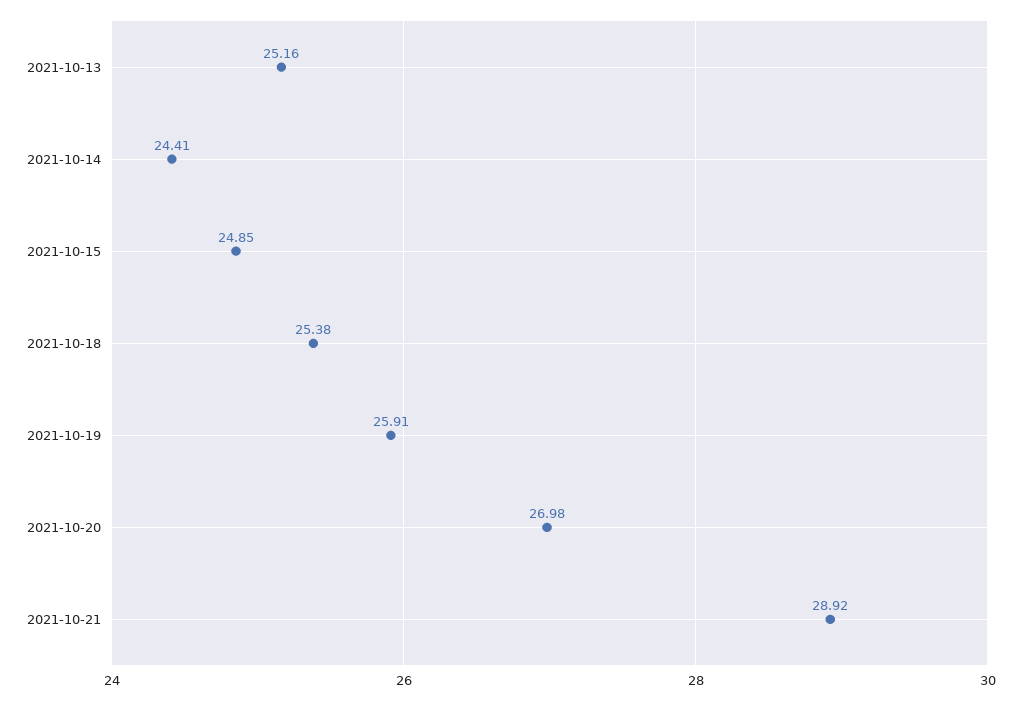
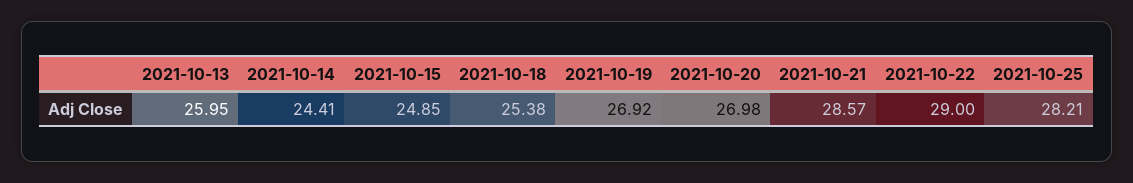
2021-10-13: 25.16 -> 25.95
2021-10-19: 25.91 -> 26.92
2021-10-21: 28.92 -> 28.57
2021-10-22: none -> 29
2021-10-25: none -> 28.21

